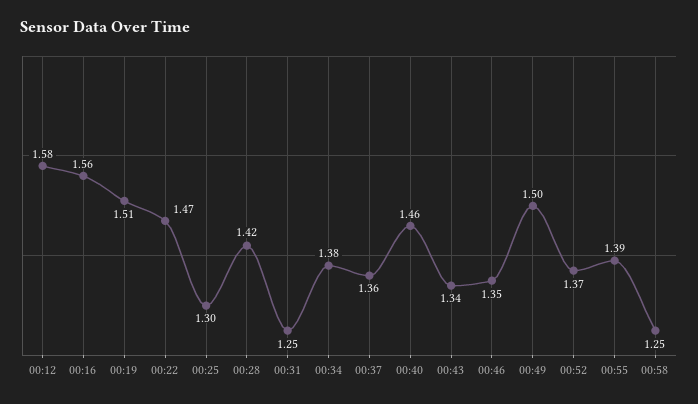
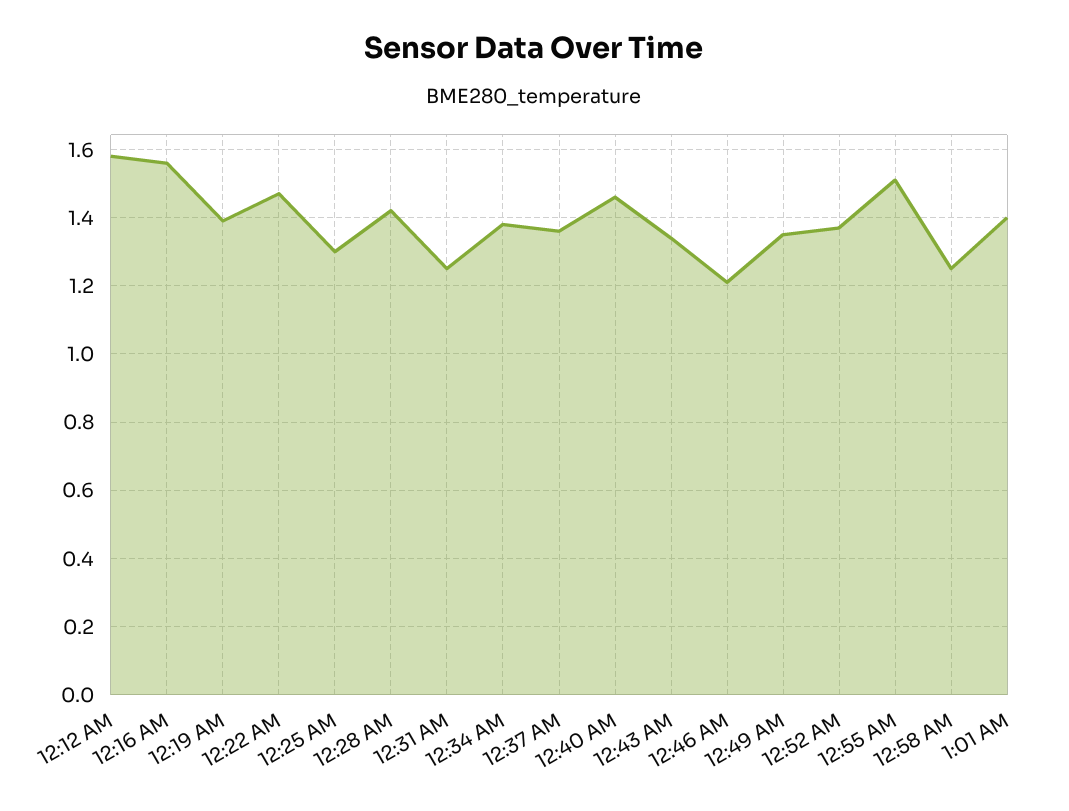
00:19: 1.51 -> 1.4
00:46: 1.35 -> 1.2
00:49: 1.5 -> 1.35
00:55: 1.39 -> 1.5
1:01 AM: none -> 1.4

